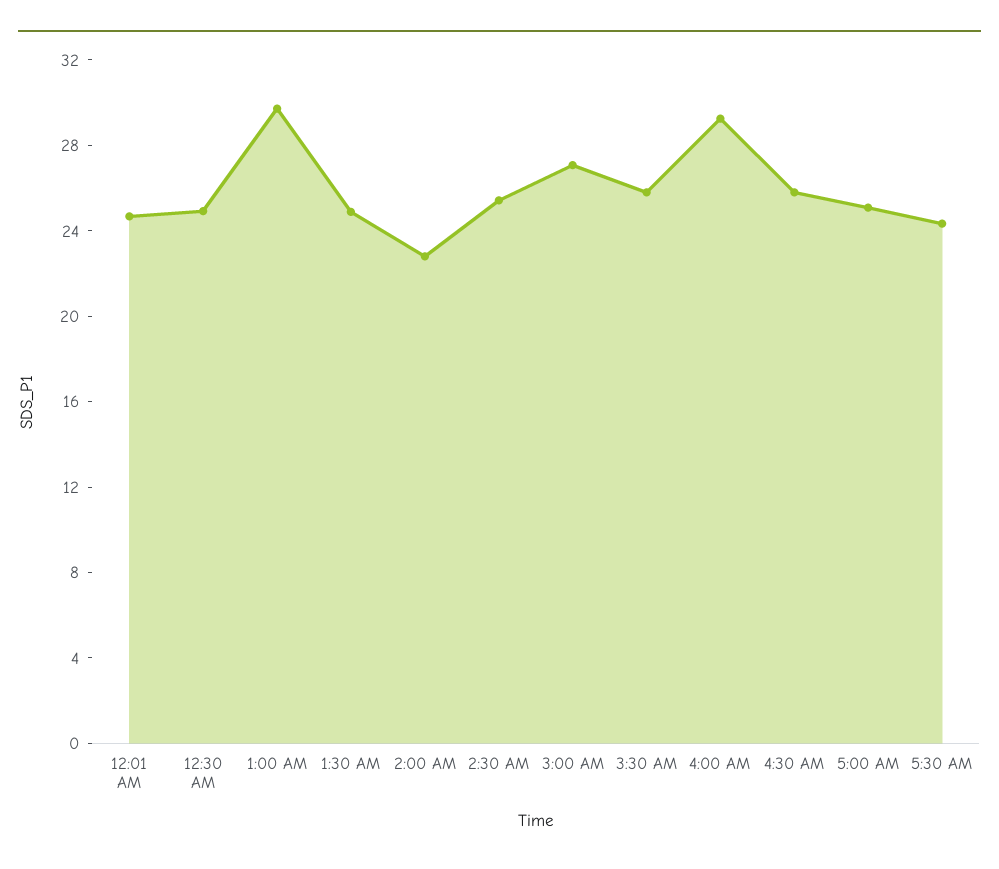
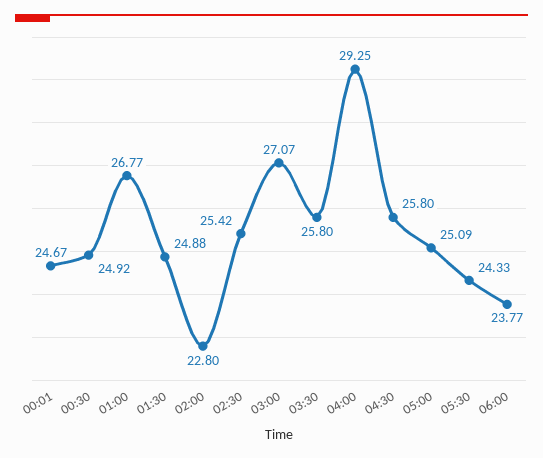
1:00 AM: 30 -> 26.77
06:00: none -> 23.77

